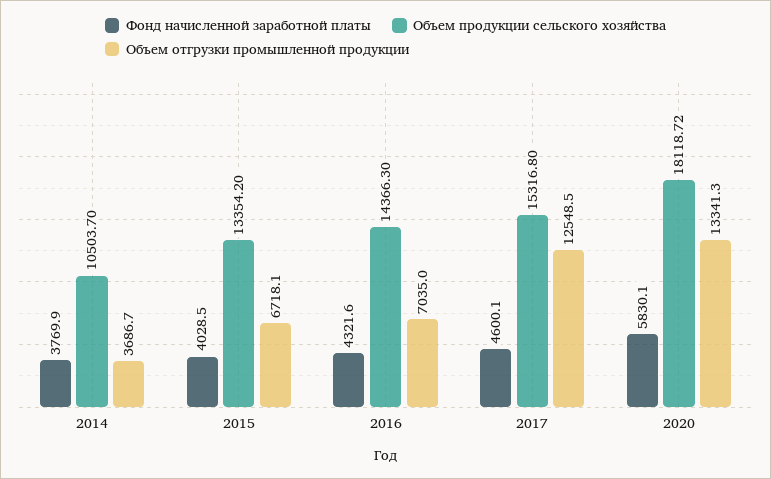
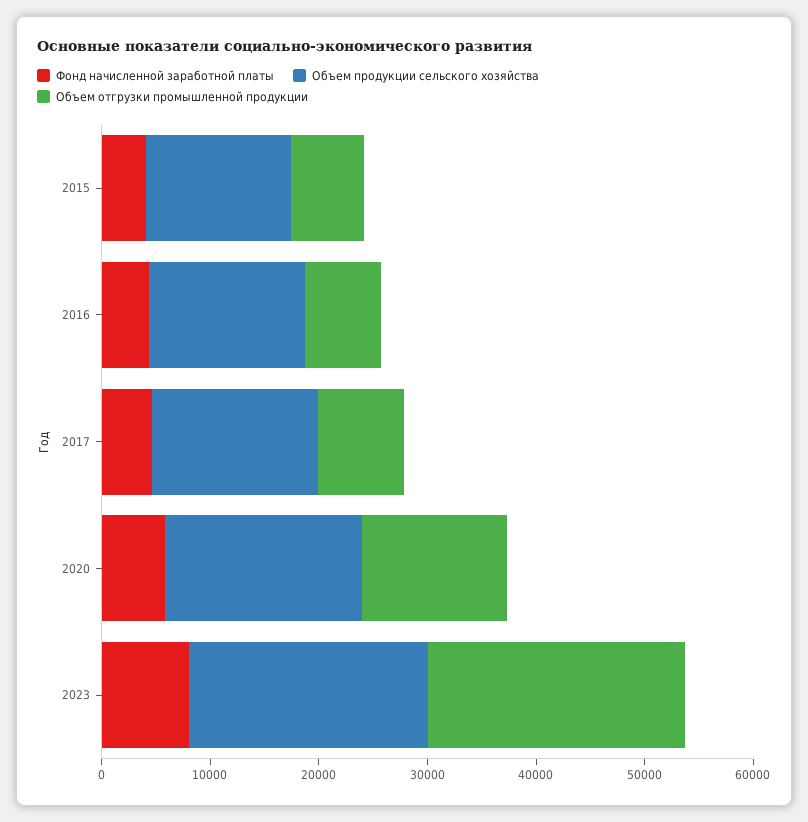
Фонд начисленной заработной платы, 2014: 3769.9 -> none
Объем продукции сельского хозяйства, 2014: 10503.7 -> none
Объем отгрузки промышленной продукции, 2014: 3686.7 -> none
Объем отгрузки промышленной продукции, 2017: 12548.5 -> 8000
Фонд начисленной заработной платы, 2023: none -> 8000
Объем продукции сельского хозяйства, 2023: none -> 22000
Объем отгрузки промышленной продукции, 2023: none -> 24000

